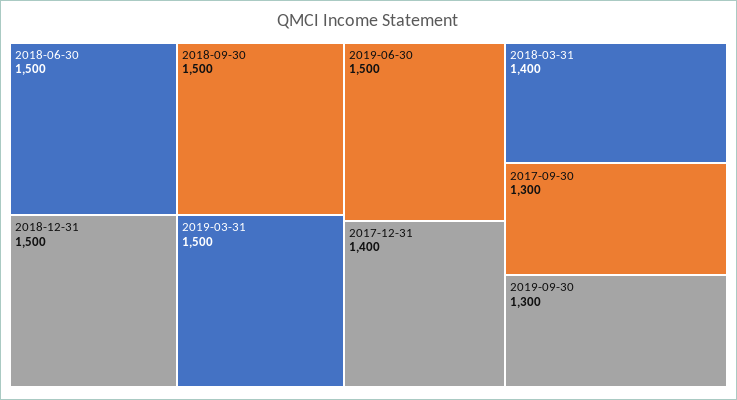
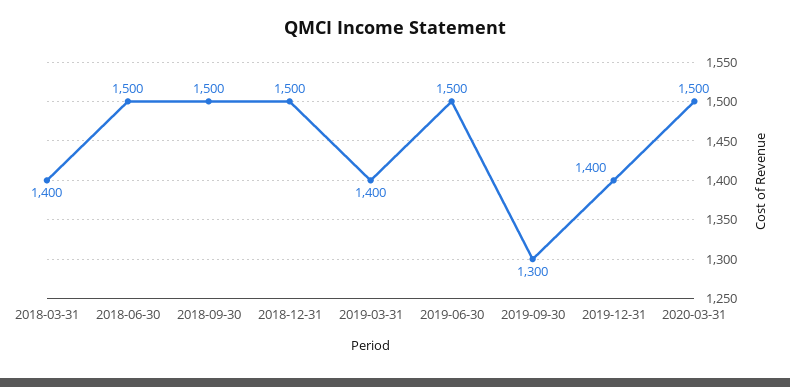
2019-03-31: 1500 -> 1400
2017-12-31: 1400 -> none
2017-09-30: 1300 -> none
2019-12-31: none -> 1400
2020-03-31: none -> 1500

